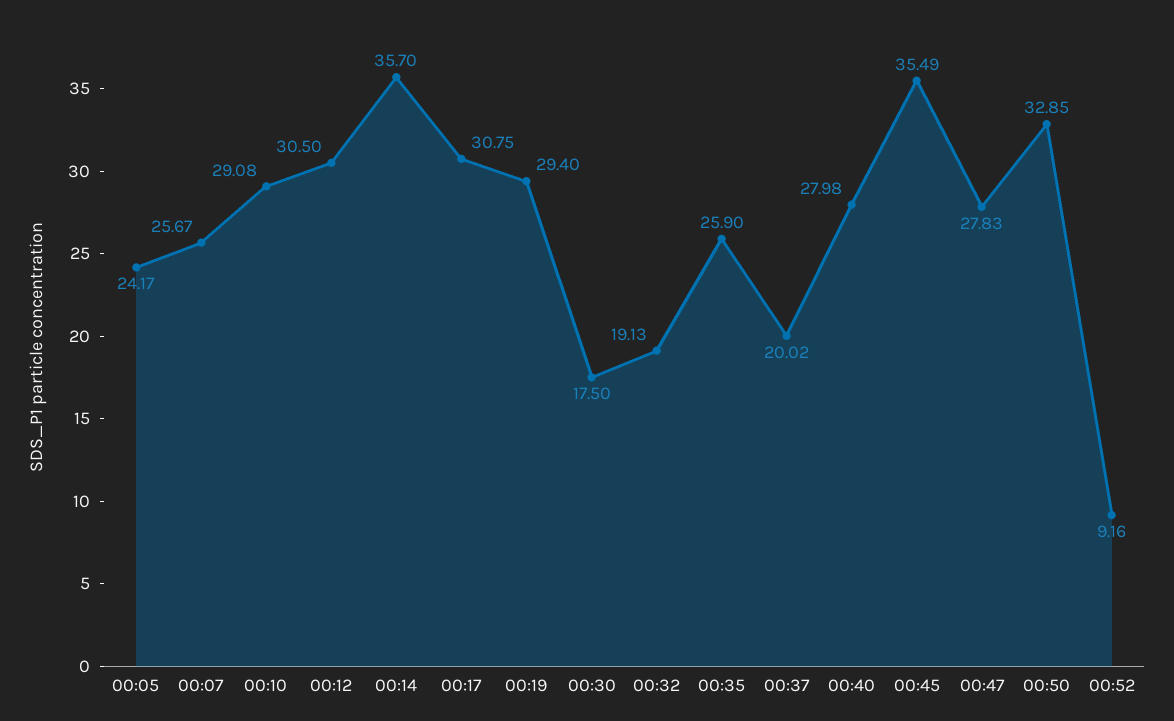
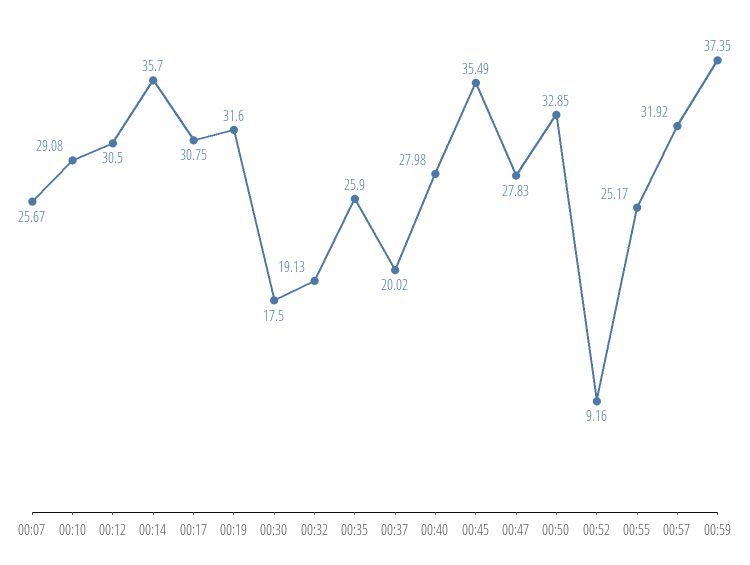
00:05: 24.17 -> none
00:19: 29.4 -> 31.6
00:55: none -> 25.17
00:57: none -> 31.92
00:59: none -> 37.35

